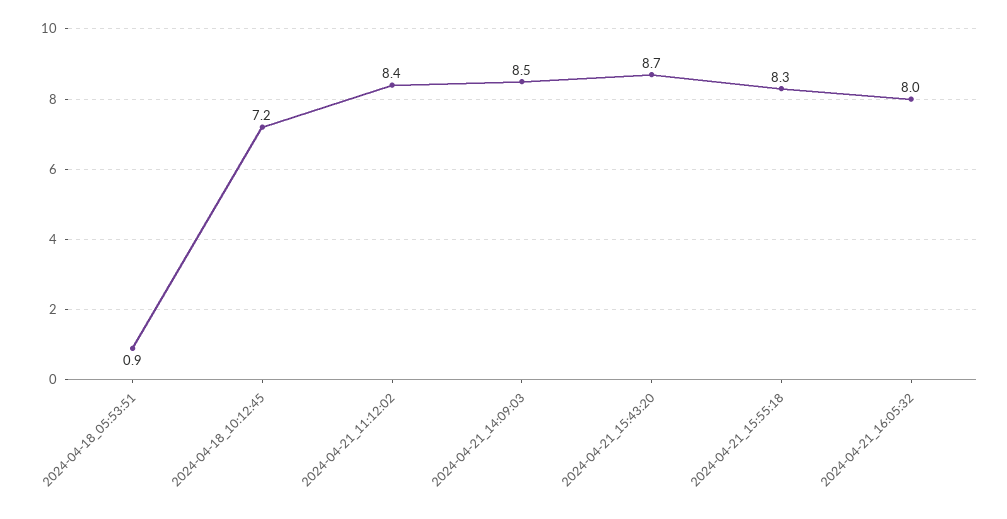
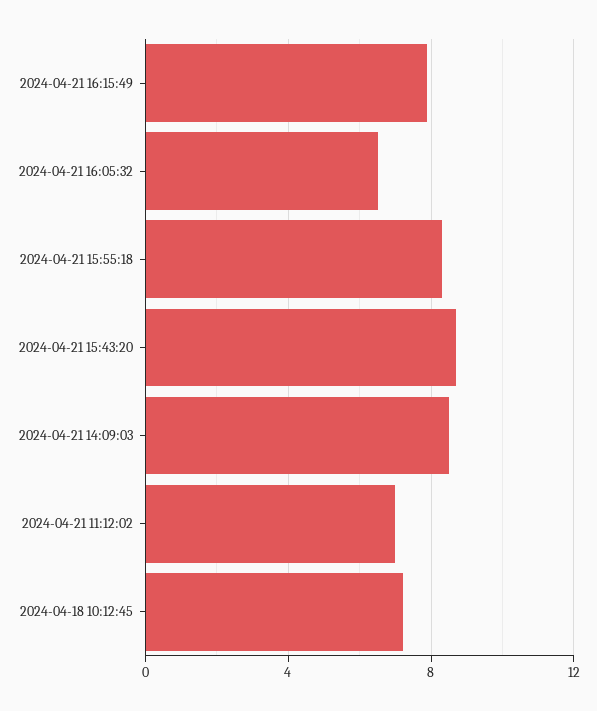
2024-04-18_05:53:51: 0.9 -> none
2024-04-21_11:12:02: 8.4 -> 7
2024-04-21_16:05:32: 8 -> 6.5
2024-04-21 16:15:49: none -> 8

